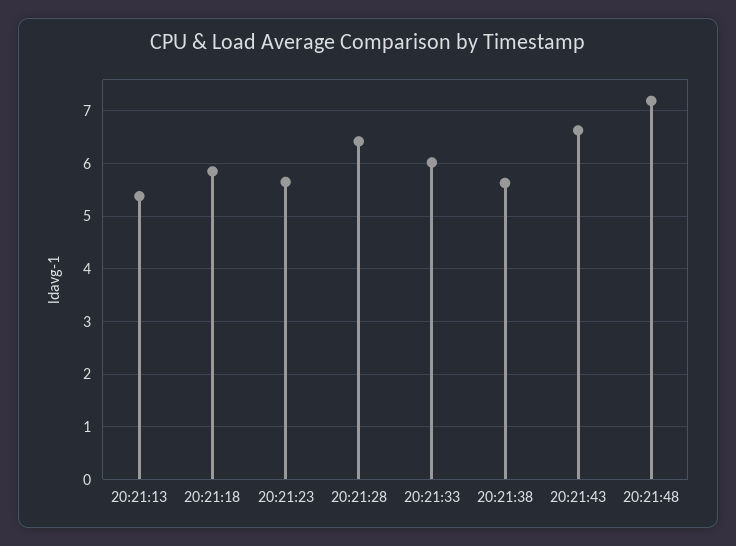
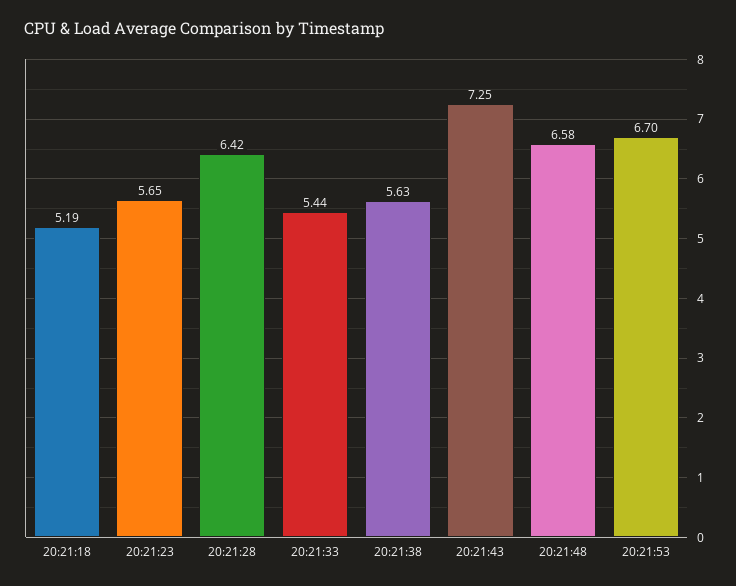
20:21:13: 5.4 -> none
20:21:18: 5.8 -> 5.19
20:21:33: 6 -> 5.44
20:21:43: 6.6 -> 7.25
20:21:48: 7.2 -> 6.58
20:21:53: none -> 6.7

